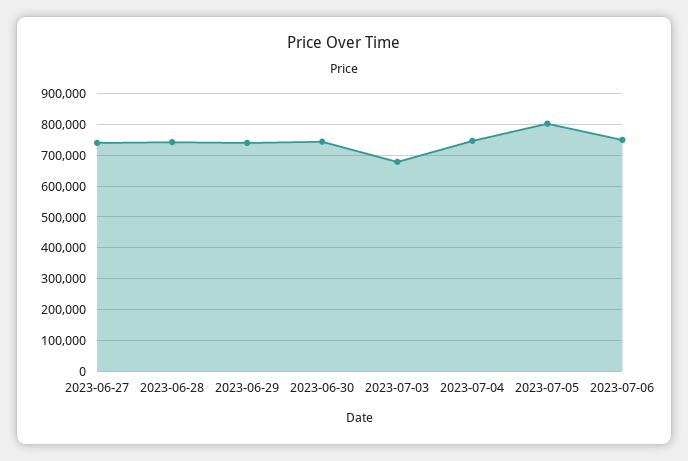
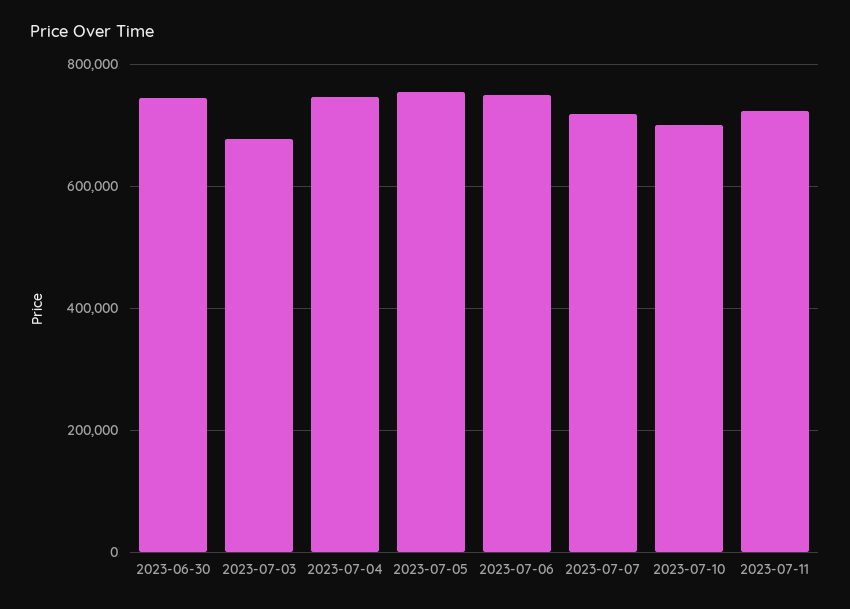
2023-06-27: 740000 -> none
2023-06-28: 740000 -> none
2023-06-29: 740000 -> none
2023-07-05: 800000 -> 760000
2023-07-07: none -> 720000
2023-07-10: none -> 700000
2023-07-11: none -> 720000

